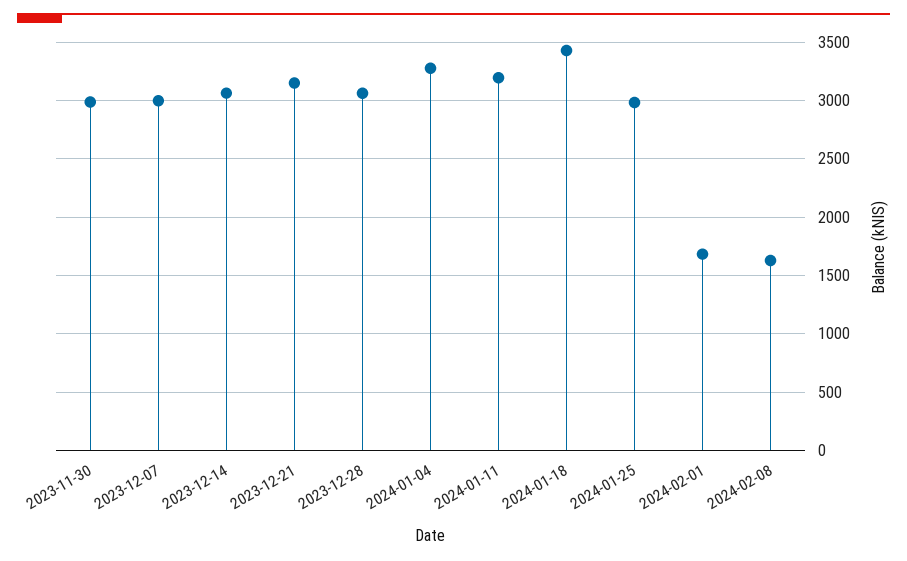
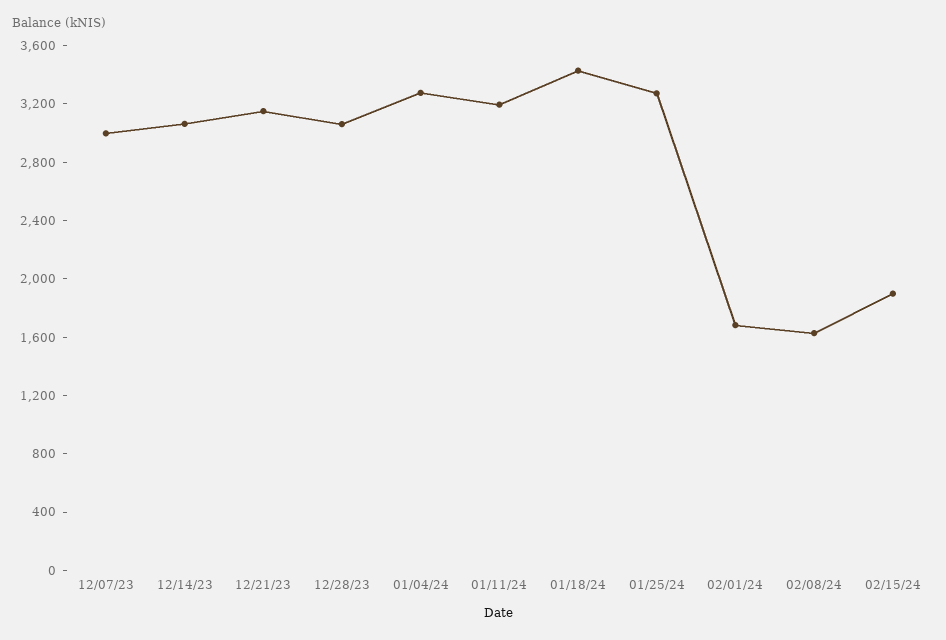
2023-11-30: 3000 -> none
2024-01-25: 3000 -> 3300
02/15/24: none -> 1900

